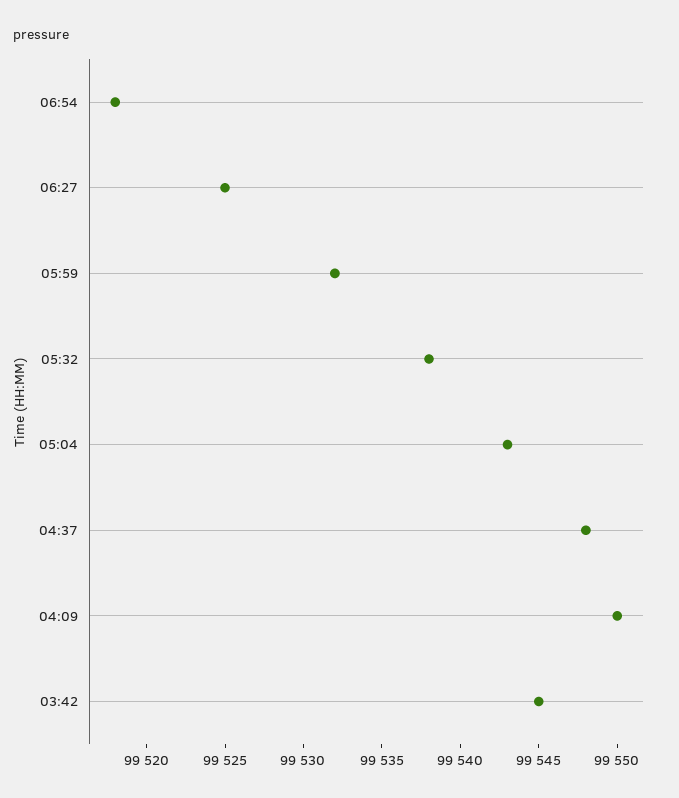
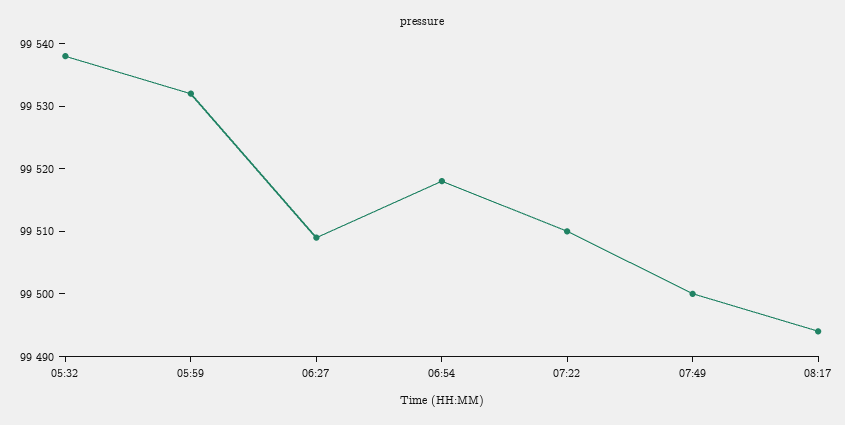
06:27: 99525 -> 99510
05:04: 99543 -> none
04:37: 99548 -> none
04:09: 99550 -> none
03:42: 99545 -> none
07:22: none -> 99510
07:49: none -> 99500
08:17: none -> 99495

